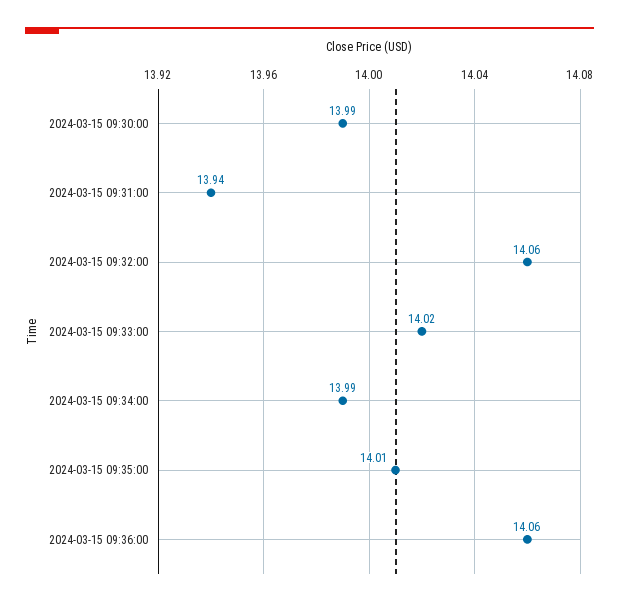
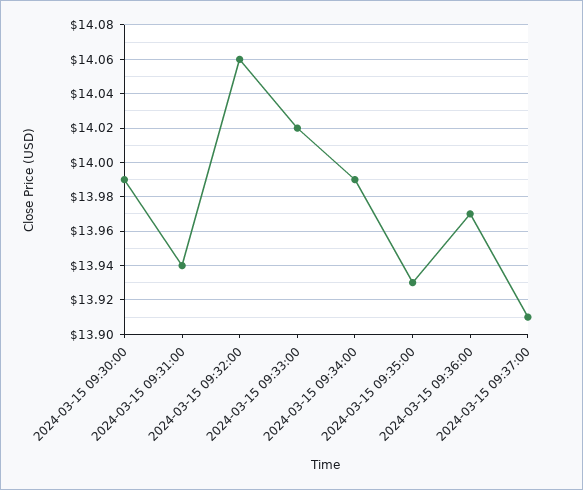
2024-03-15 09:35:00: 14.01 -> 13.93
2024-03-15 09:36:00: 14.06 -> 13.97
2024-03-15 09:37:00: none -> 13.91

